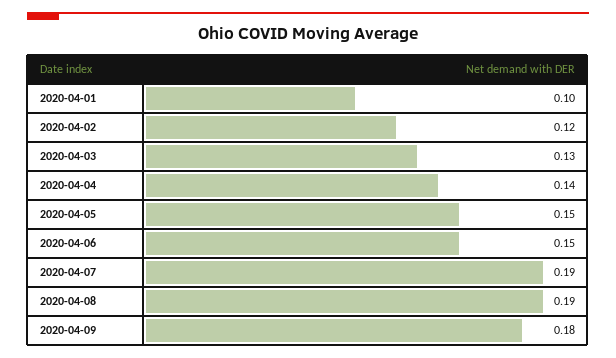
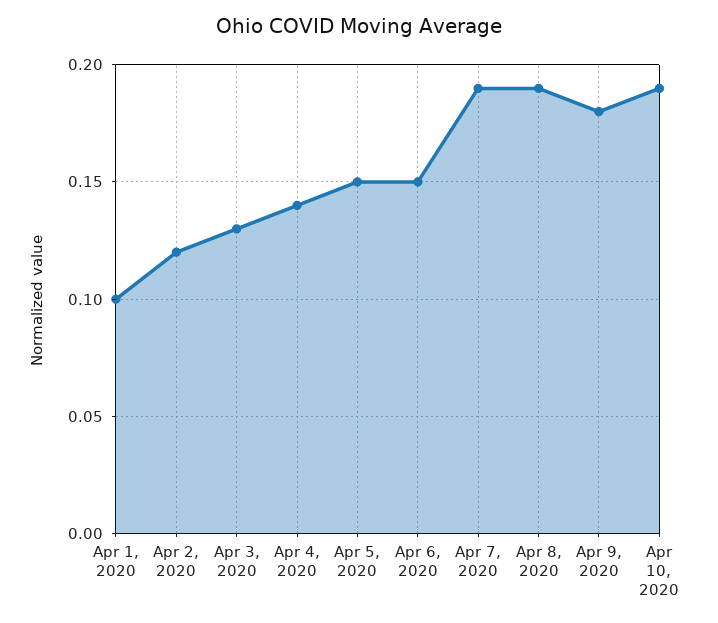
Apr 10, 2020: none -> 0.19

